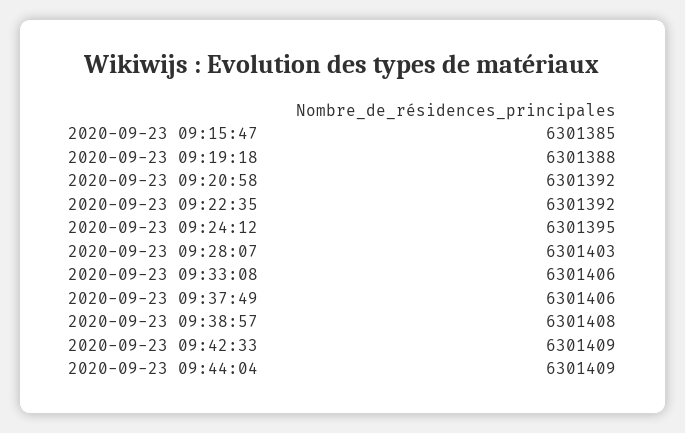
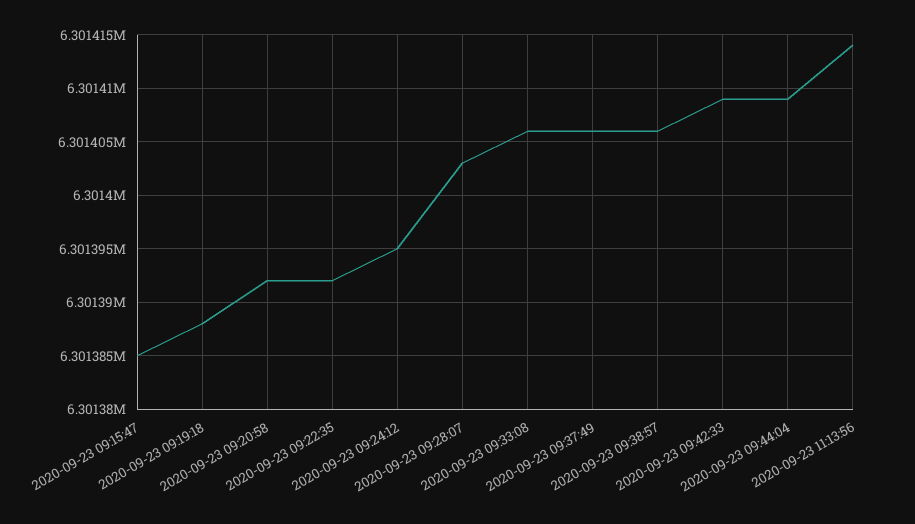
2020-09-23 09:38:57: 6301408 -> 6301406
2020-09-23 11:13:56: none -> 6301414

